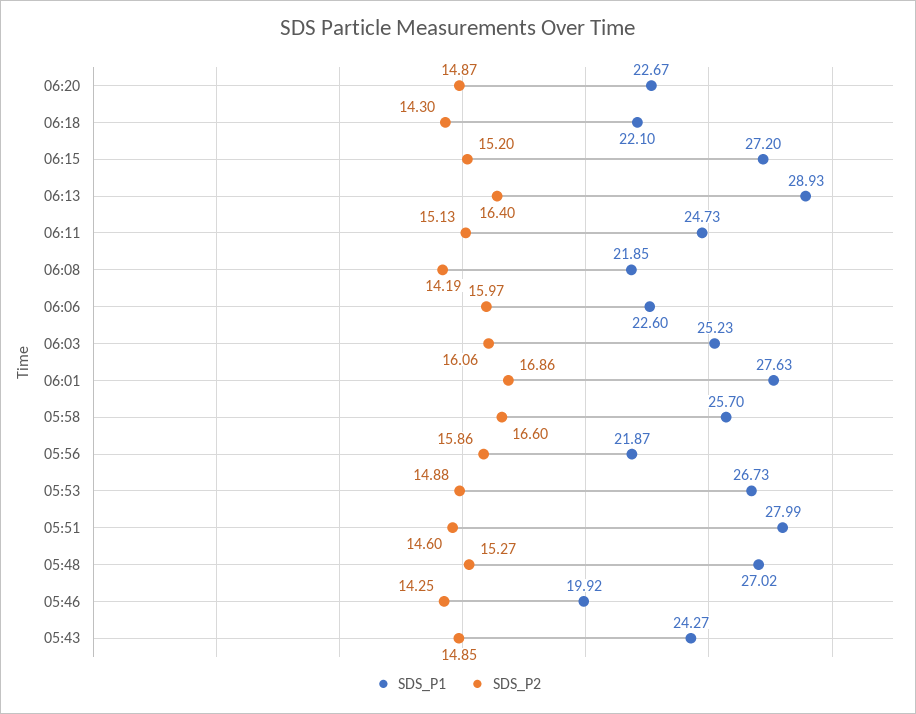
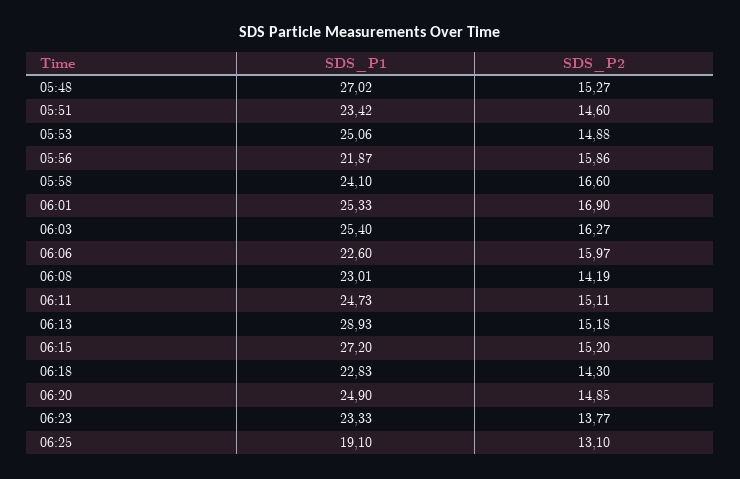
SDS_P1, 06:20: 22.67 -> 24.9
SDS_P2, 06:20: 14.87 -> 14.85
SDS_P1, 06:18: 22.1 -> 22.83
SDS_P2, 06:13: 16.4 -> 15.18
SDS_P2, 06:11: 15.13 -> 15.11
SDS_P1, 06:08: 21.85 -> 23.01
SDS_P1, 06:03: 25.23 -> 25.4
SDS_P2, 06:03: 16.06 -> 16.27
SDS_P1, 06:01: 27.63 -> 25.33
SDS_P2, 06:01: 16.86 -> 16.9
SDS_P1, 05:58: 25.7 -> 24.1
SDS_P1, 05:53: 26.73 -> 25.06
SDS_P1, 05:51: 27.99 -> 23.42
SDS_P1, 05:46: 19.92 -> none
SDS_P2, 05:46: 14.25 -> none
SDS_P1, 05:43: 24.27 -> none
SDS_P2, 05:43: 14.85 -> none
SDS_P1, 06:23: none -> 23.33
SDS_P2, 06:23: none -> 13.77
SDS_P1, 06:25: none -> 19.1
SDS_P2, 06:25: none -> 13.1

